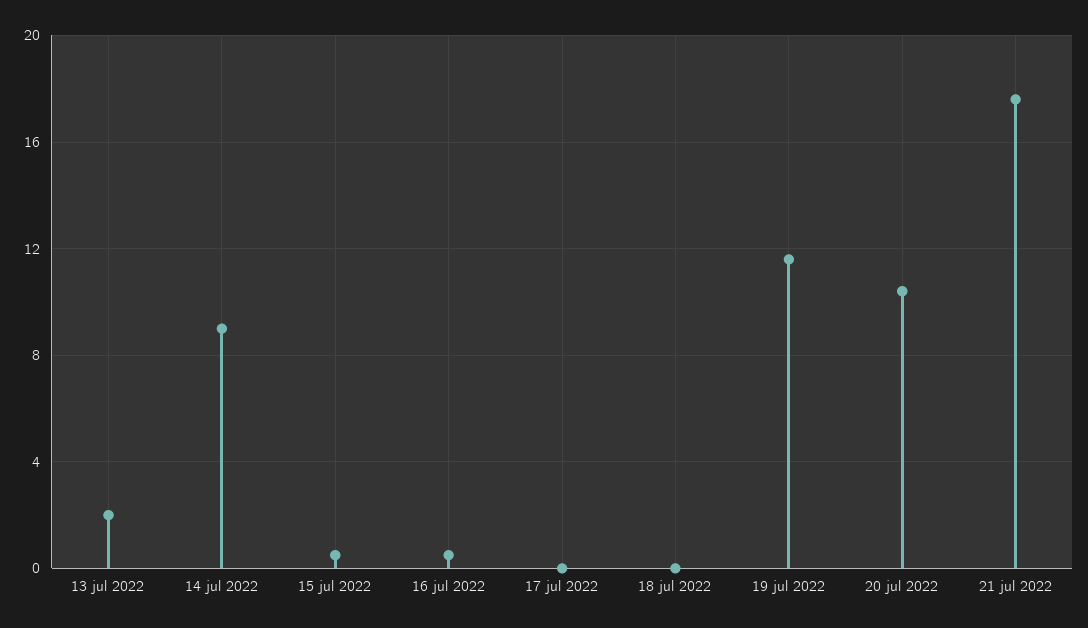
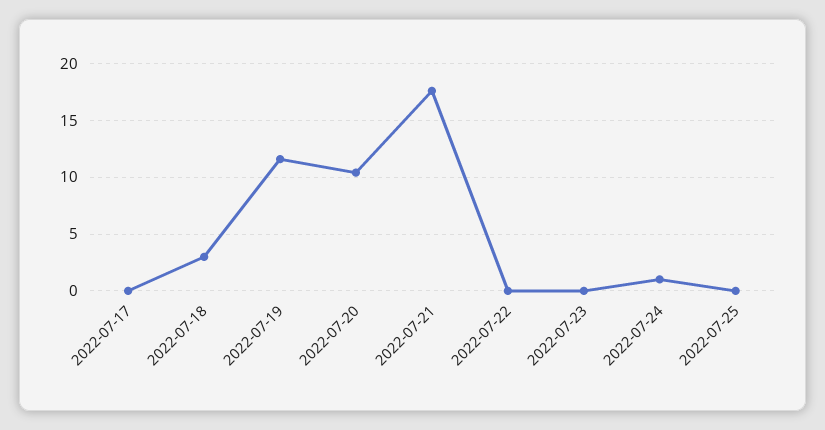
13 jul 2022: 2 -> none
14 jul 2022: 9 -> none
15 jul 2022: 0.5 -> none
16 jul 2022: 0.5 -> none
18 jul 2022: 0 -> 3
2022-07-22: none -> 0
2022-07-23: none -> 0
2022-07-24: none -> 1
2022-07-25: none -> 0

